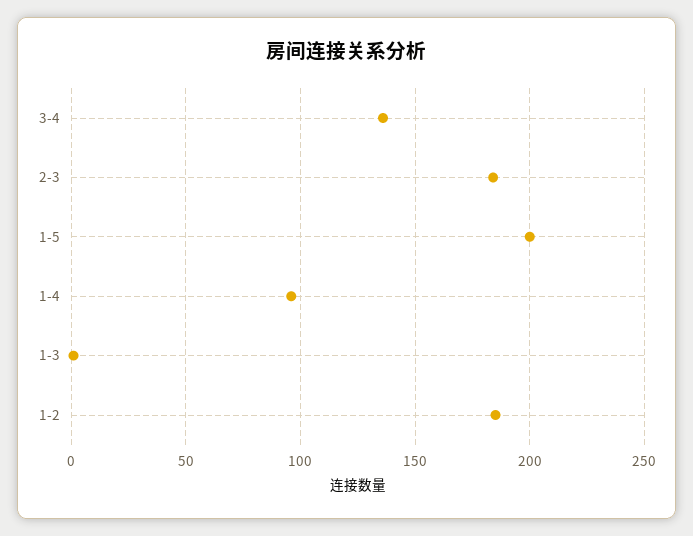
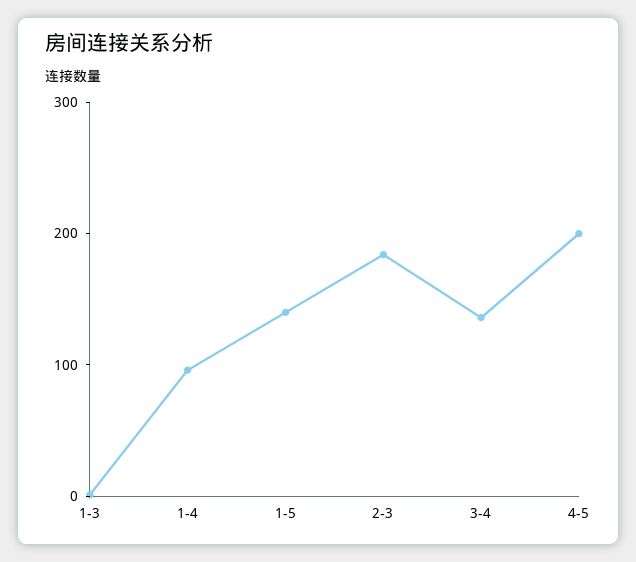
1-5: 200 -> 140
1-2: 185 -> none
4-5: none -> 200

